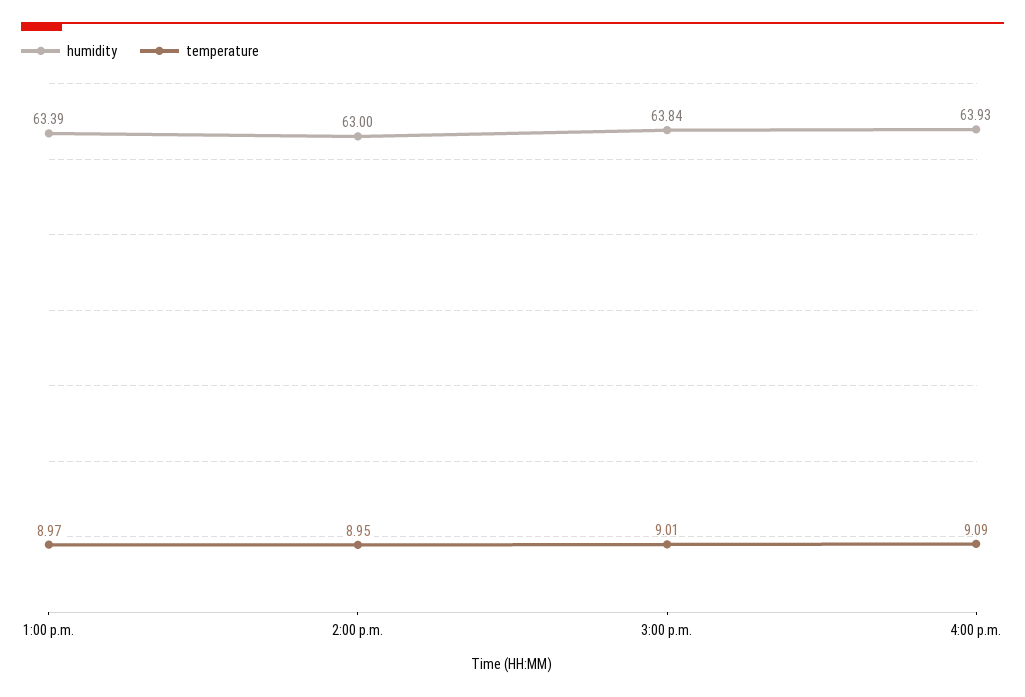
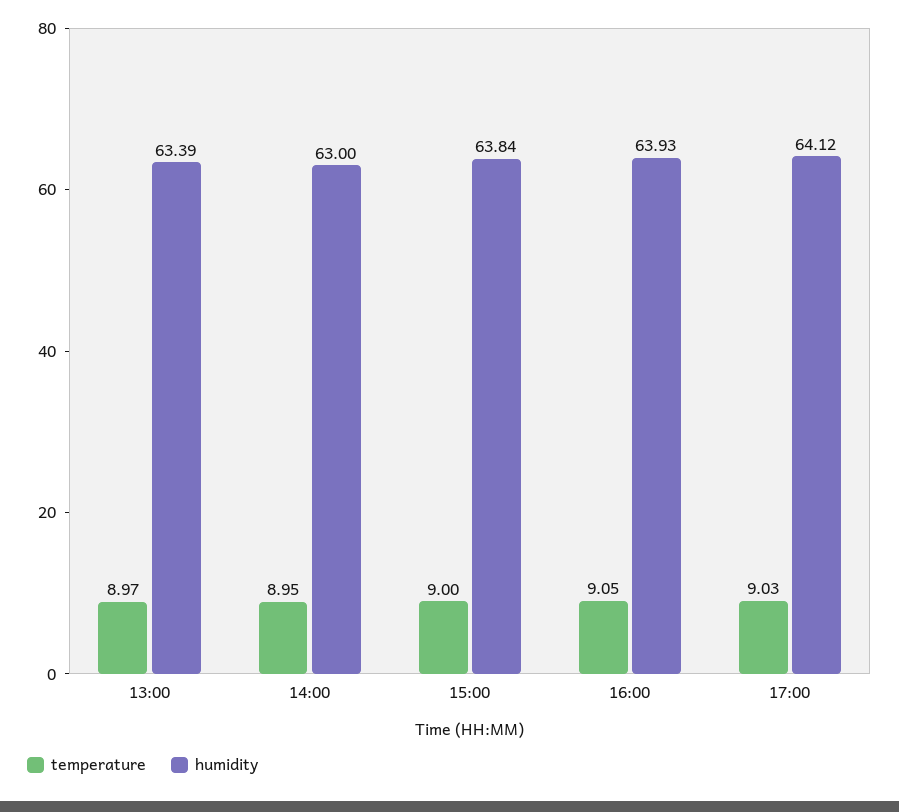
temperature, 3:00 p.m.: 9.01 -> 9
temperature, 4:00 p.m.: 9.09 -> 9.05
temperature, 17:00: none -> 9.03
humidity, 17:00: none -> 64.12

